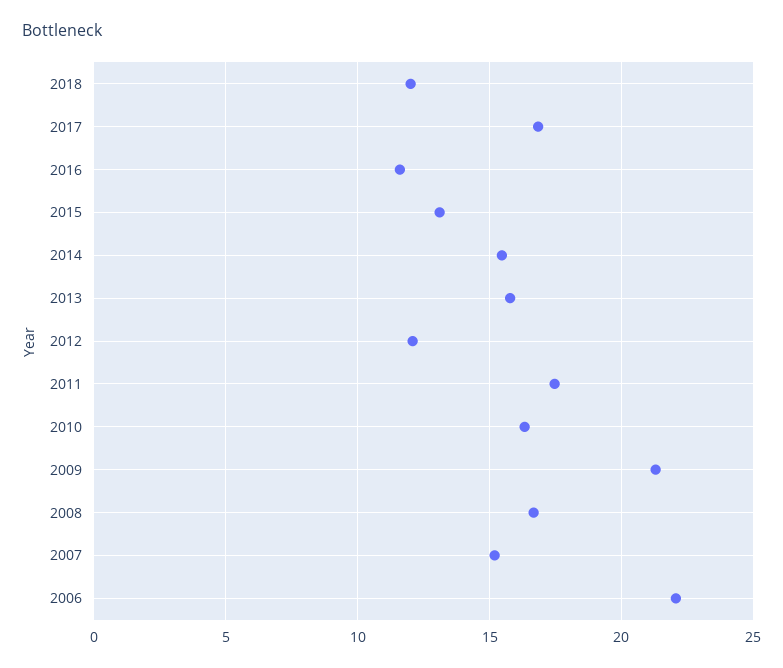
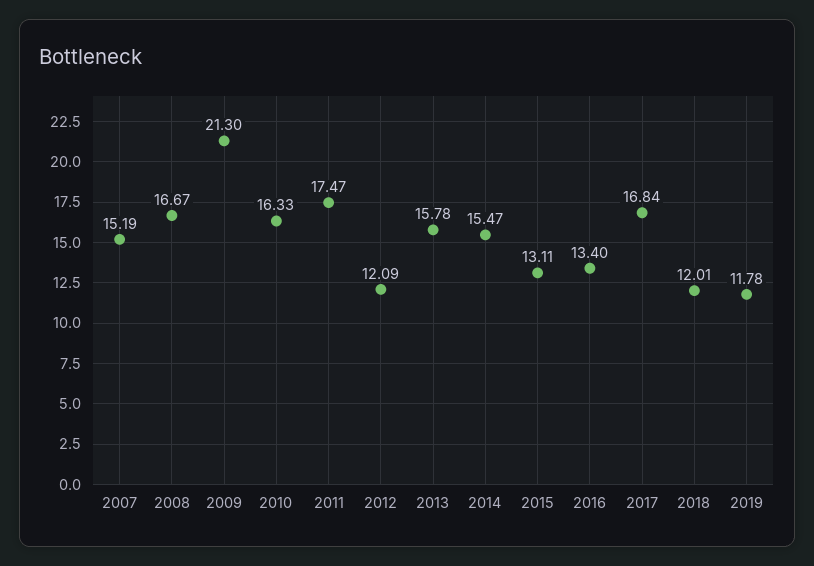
2016: 11.5 -> 13.4
2006: 22 -> none
2019: none -> 11.78

